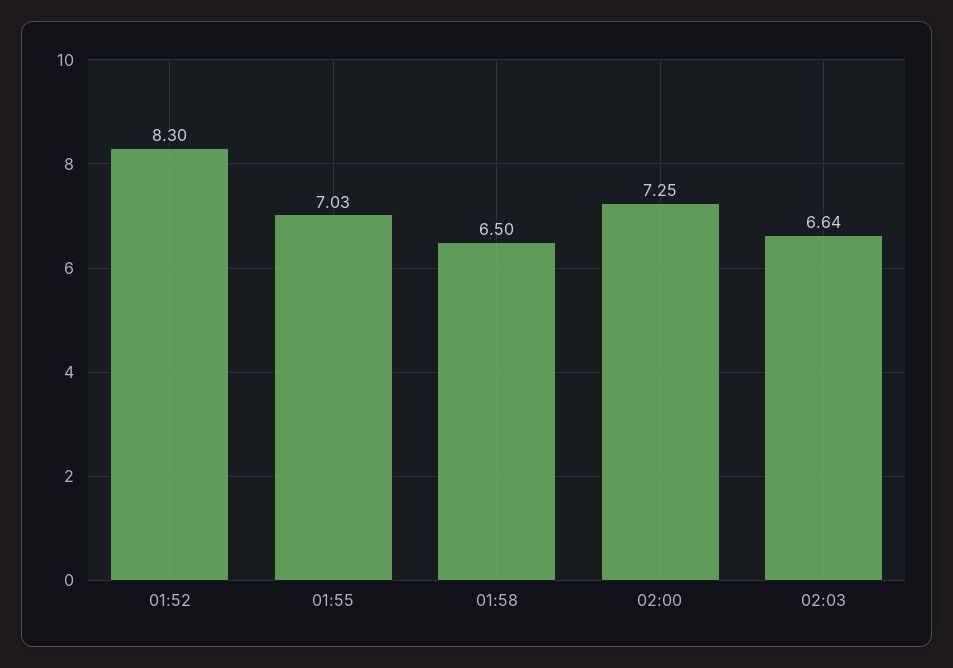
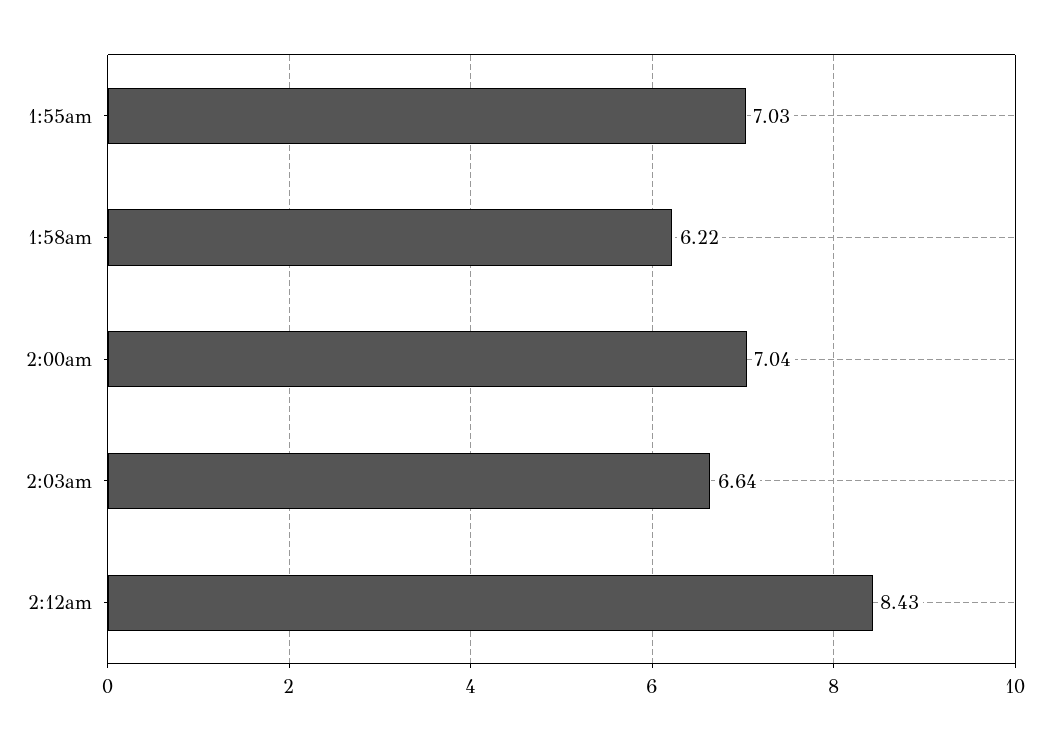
01:52: 8.3 -> none
01:58: 6.5 -> 6.22
02:00: 7.25 -> 7.04
2:12am: none -> 8.43

